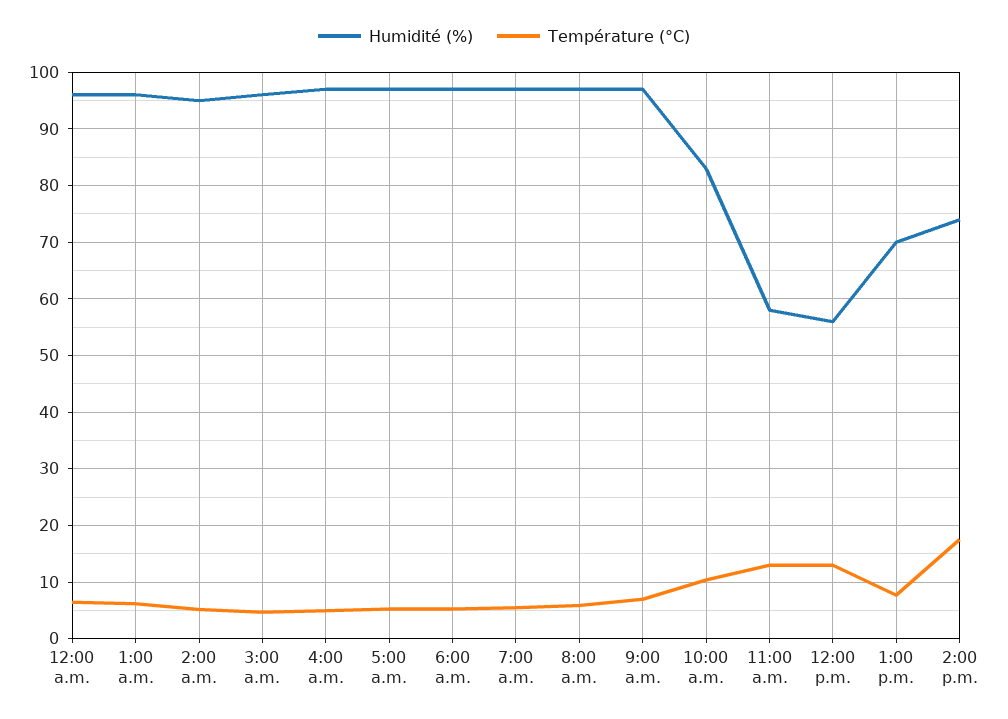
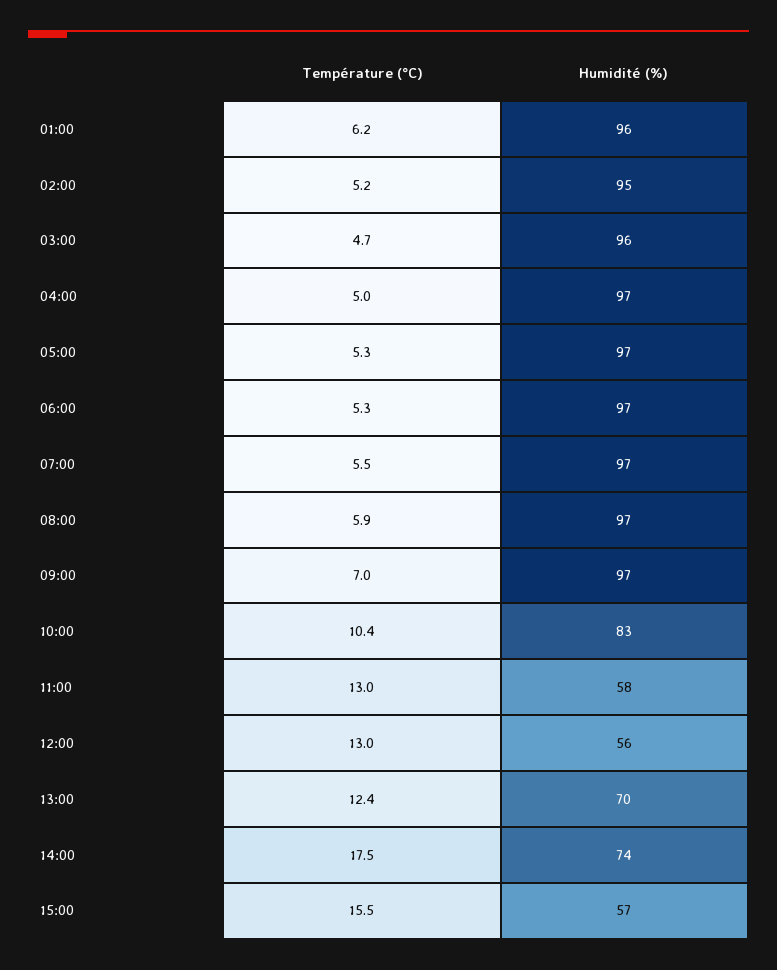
Humidité (%), 12:00 a.m.: 96 -> none
Température (°C), 12:00 a.m.: 6 -> none
Température (°C), 1:00 p.m.: 8 -> 12.4
Température (°C), 15:00: none -> 15.5
Humidité (%), 15:00: none -> 57

